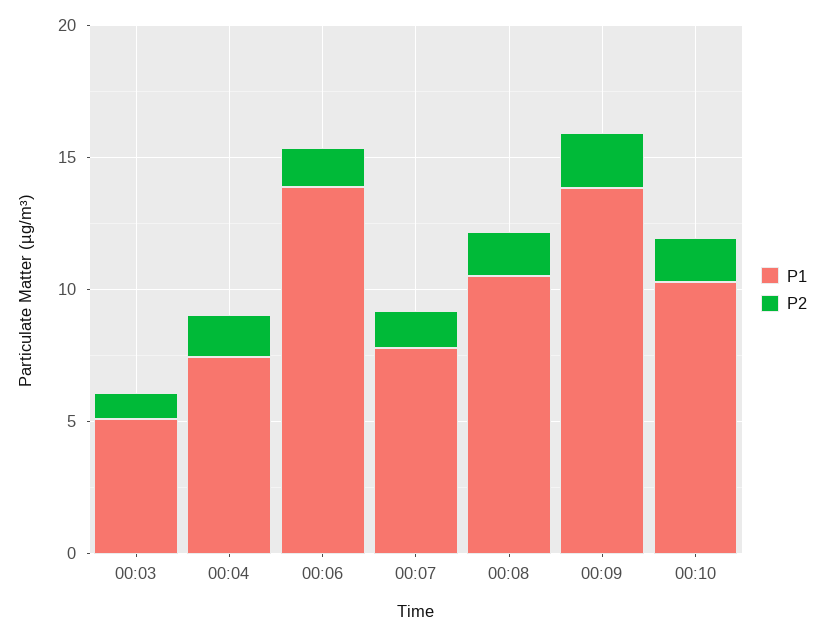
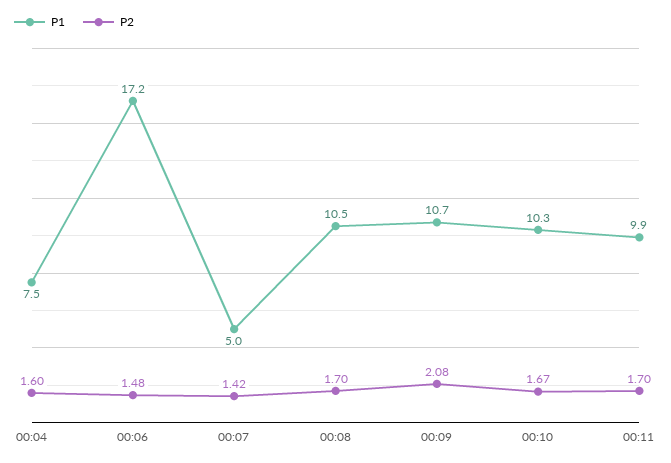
P1, 00:03: 5 -> none
P2, 00:03: 1 -> none
P1, 00:06: 14 -> 17.2
P1, 00:07: 8 -> 5
P1, 00:09: 14 -> 10.7
P1, 00:11: none -> 9.9
P2, 00:11: none -> 1.7

